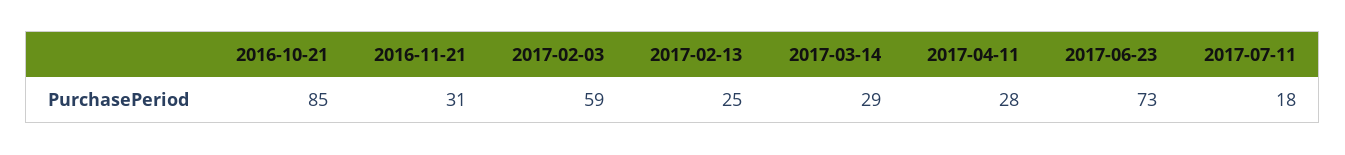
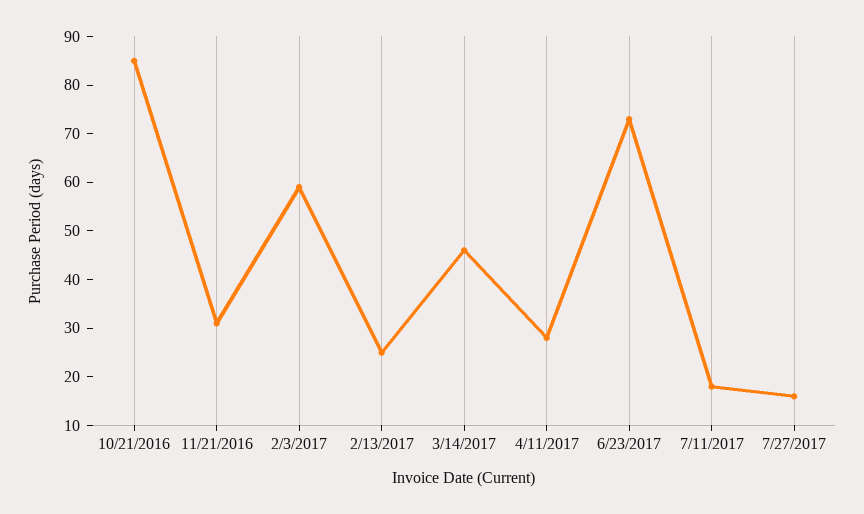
2017-03-14: 29 -> 45
7/27/2017: none -> 15

